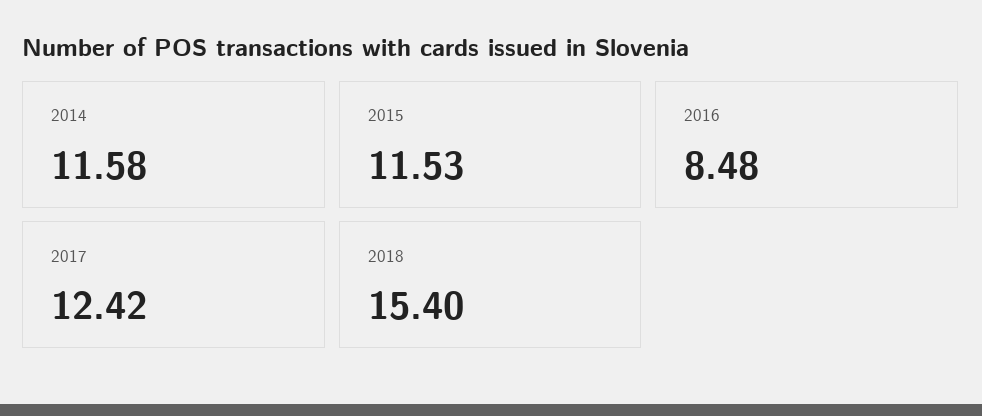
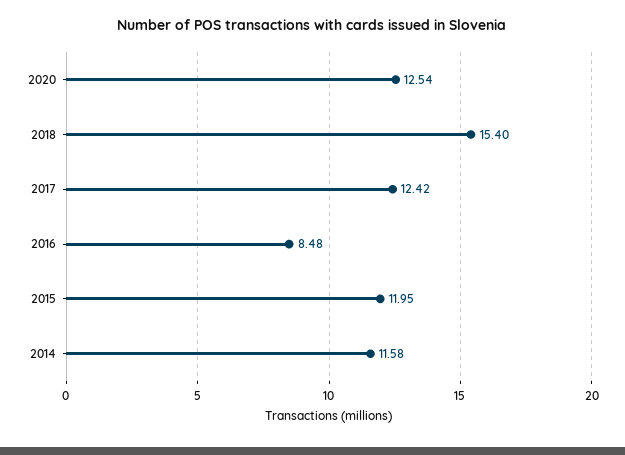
2015: 11.53 -> 11.95
2020: none -> 12.54

